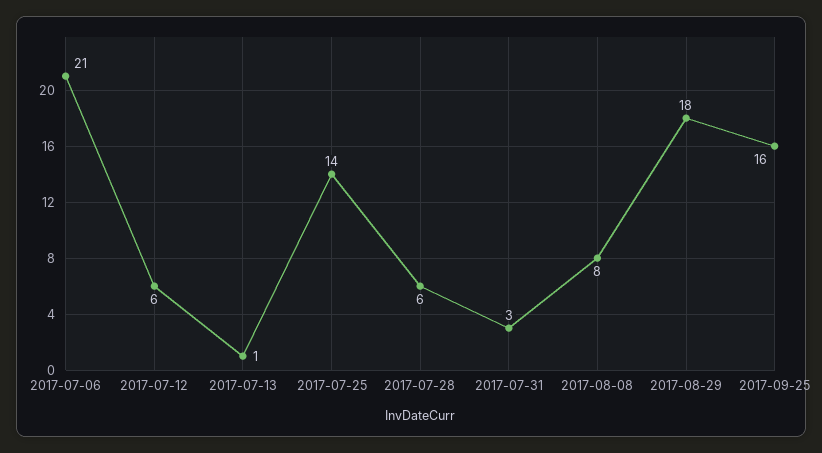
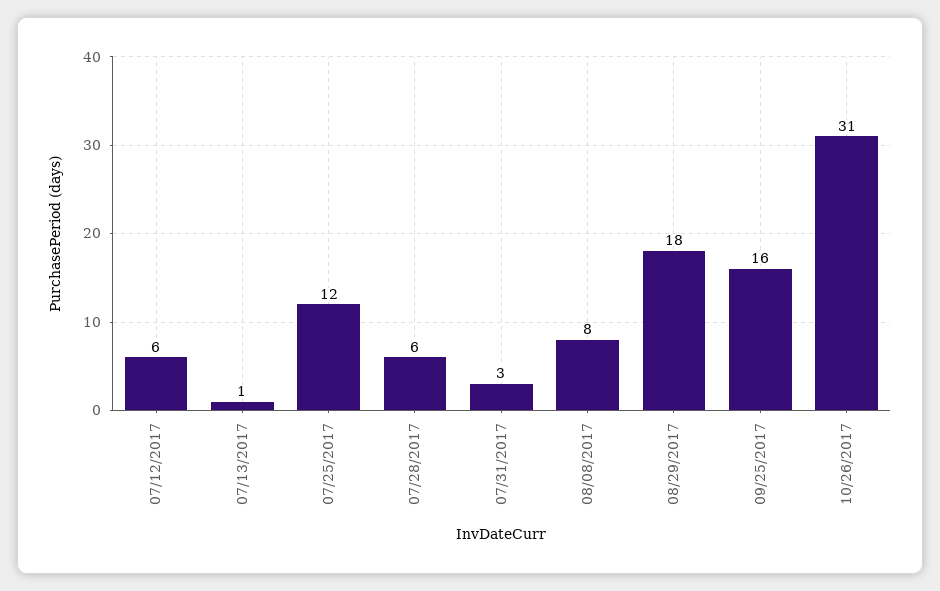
2017-07-06: 21 -> none
2017-07-25: 14 -> 12
10/26/2017: none -> 31

